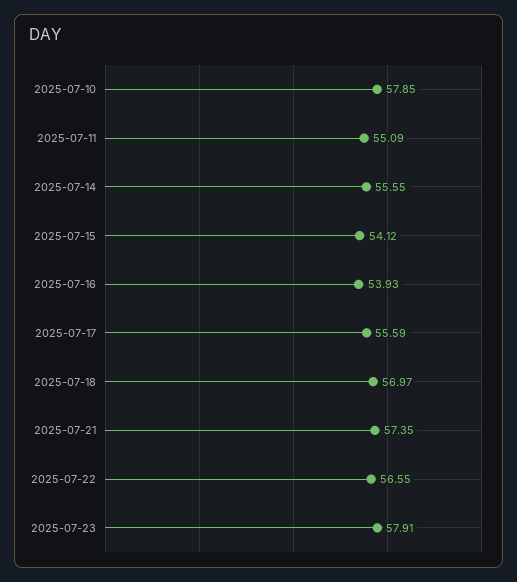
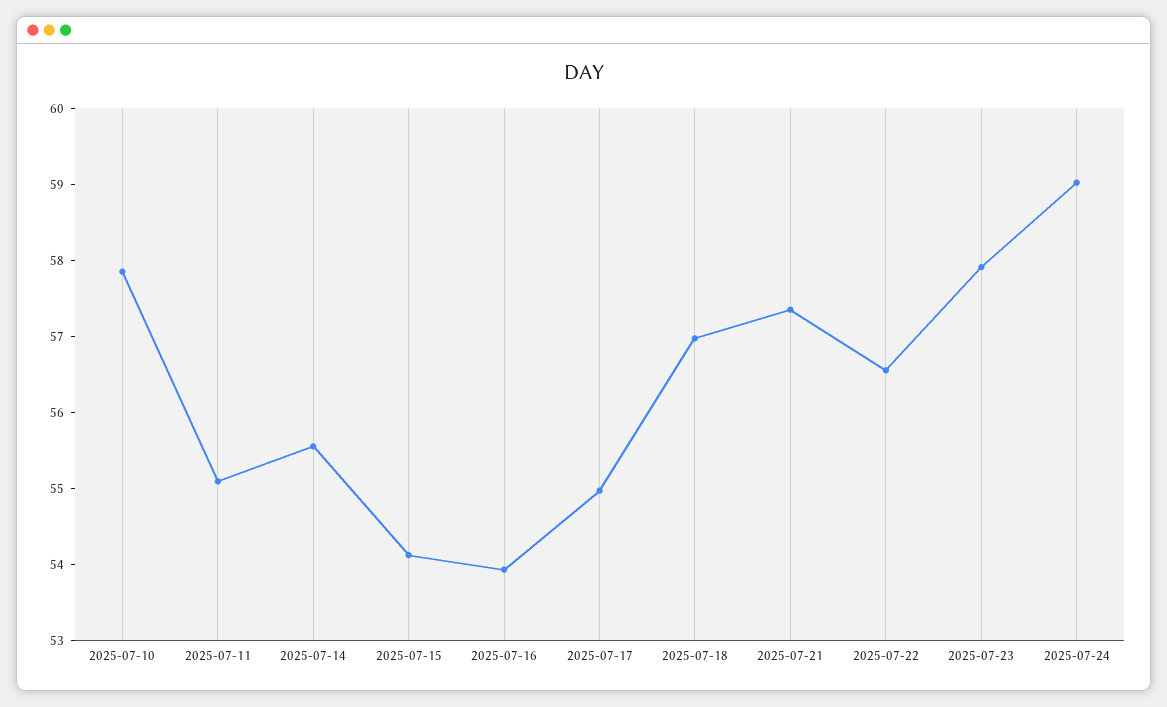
2025-07-17: 55.59 -> 55
2025-07-24: none -> 59

